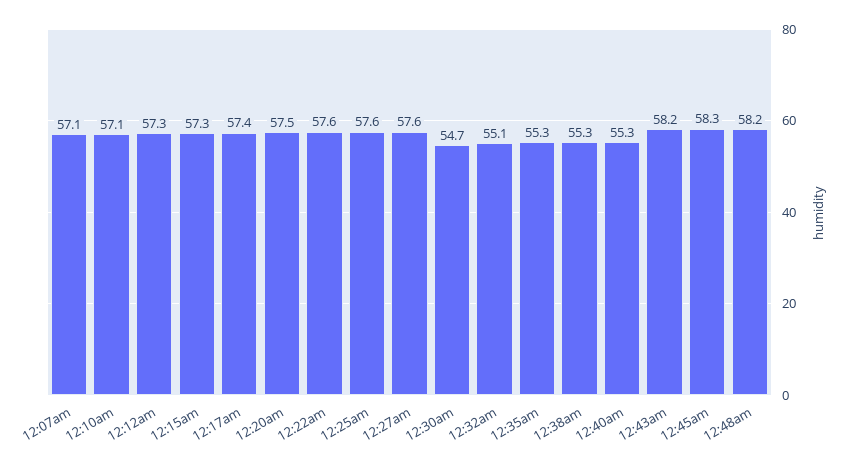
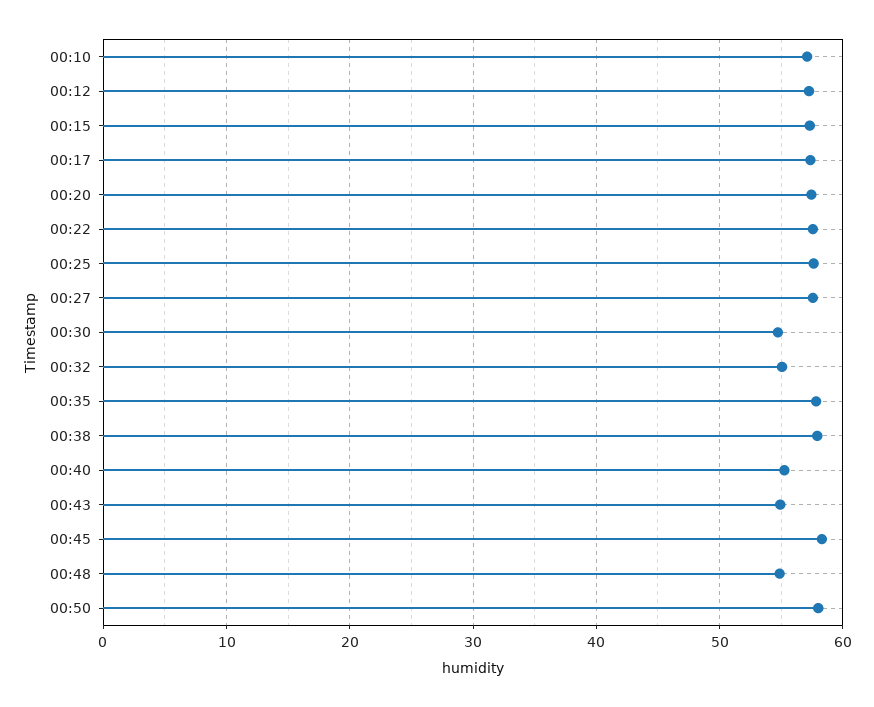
12:07am: 57.1 -> none
12:35am: 55.3 -> 58
12:38am: 55.3 -> 58
12:43am: 58.2 -> 55
12:48am: 58.2 -> 55
00:50: none -> 58

